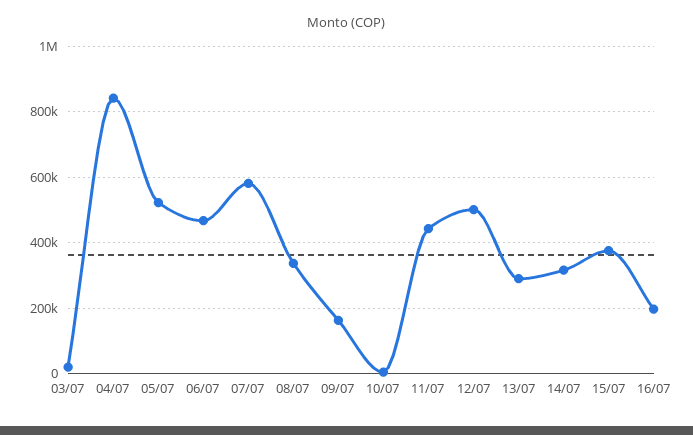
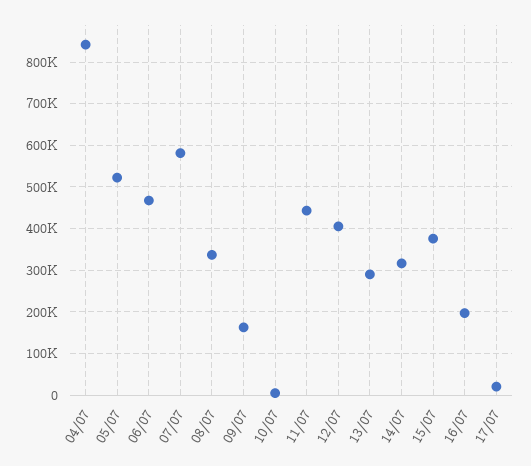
03/07: 20000 -> none
12/07: 500000 -> 400000
17/07: none -> 20000

